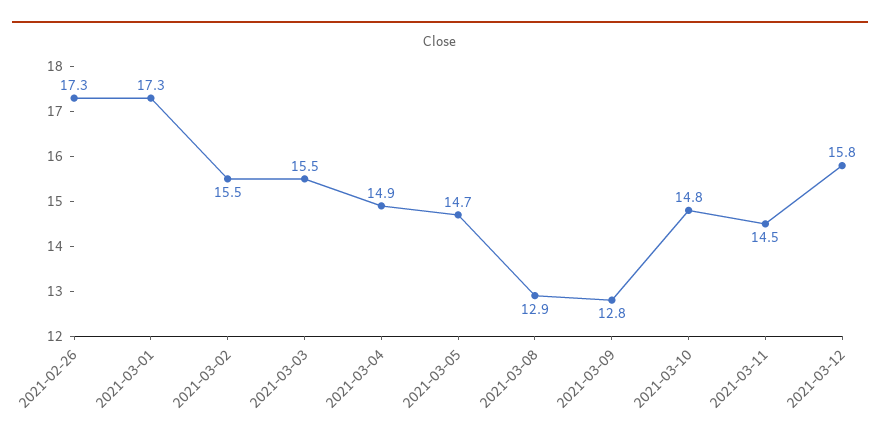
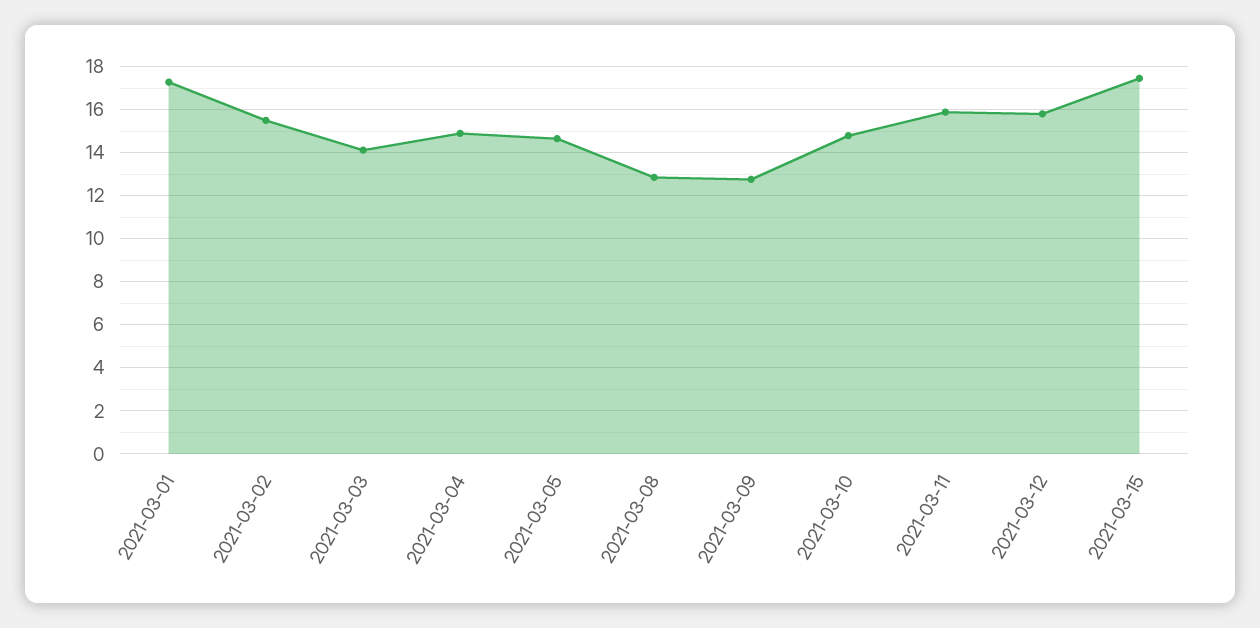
2021-02-26: 17.3 -> none
2021-03-03: 15.5 -> 14
2021-03-11: 14.5 -> 16
2021-03-15: none -> 17.5

